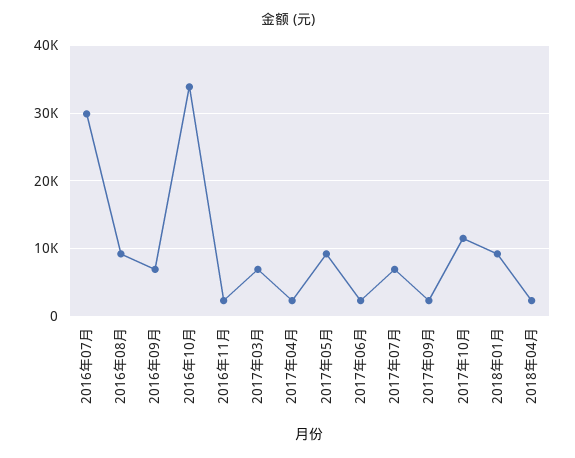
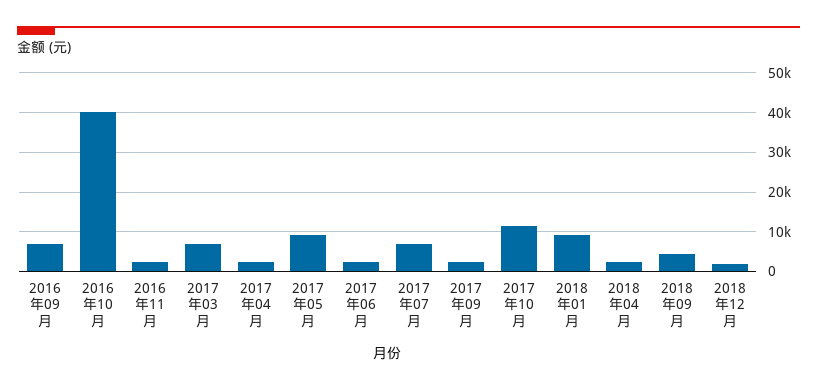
2016年07月: 30000 -> none
2016年08月: 9000 -> none
2016年10月: 34000 -> 40000
2018年09月: none -> 4000
2018年12月: none -> 2000

